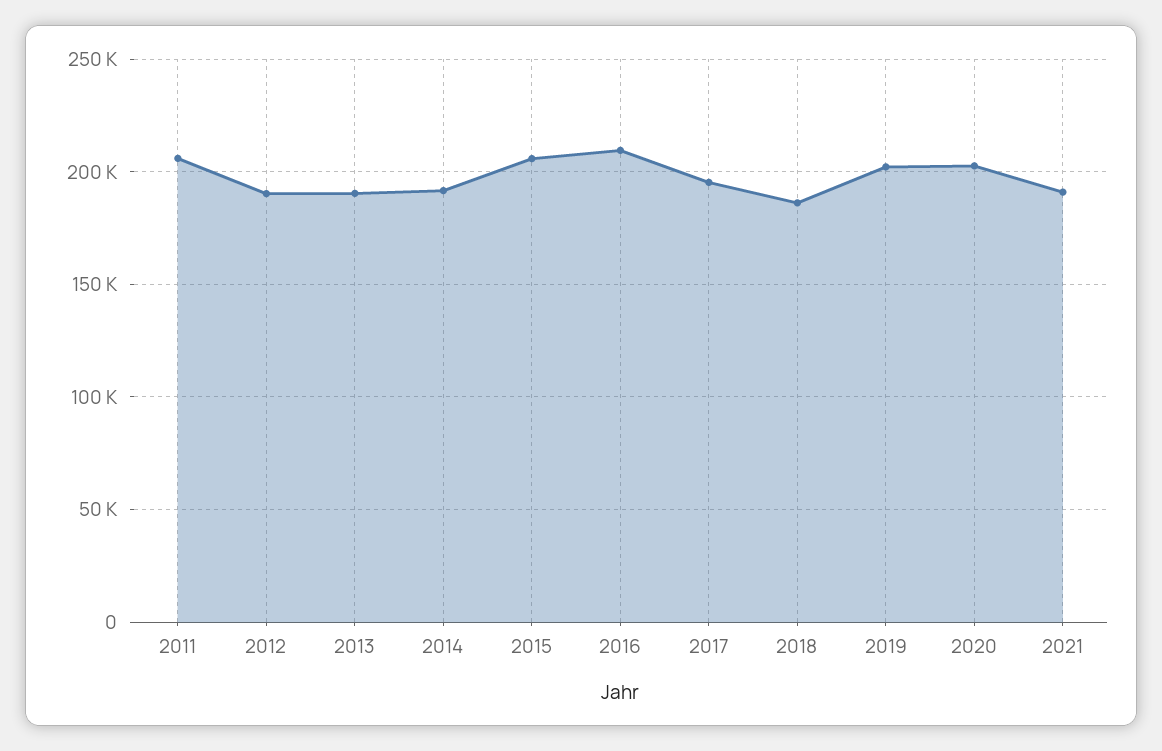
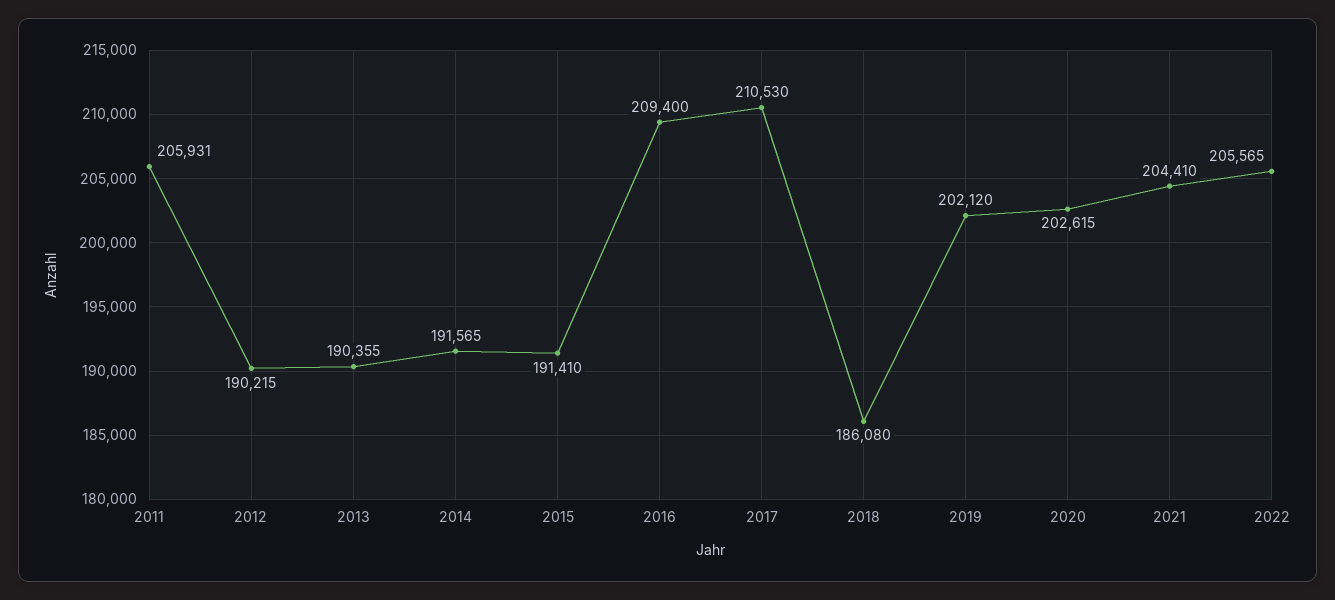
2015: 205000 -> 191410
2017: 195000 -> 210530
2021: 190000 -> 204410
2022: none -> 205565

